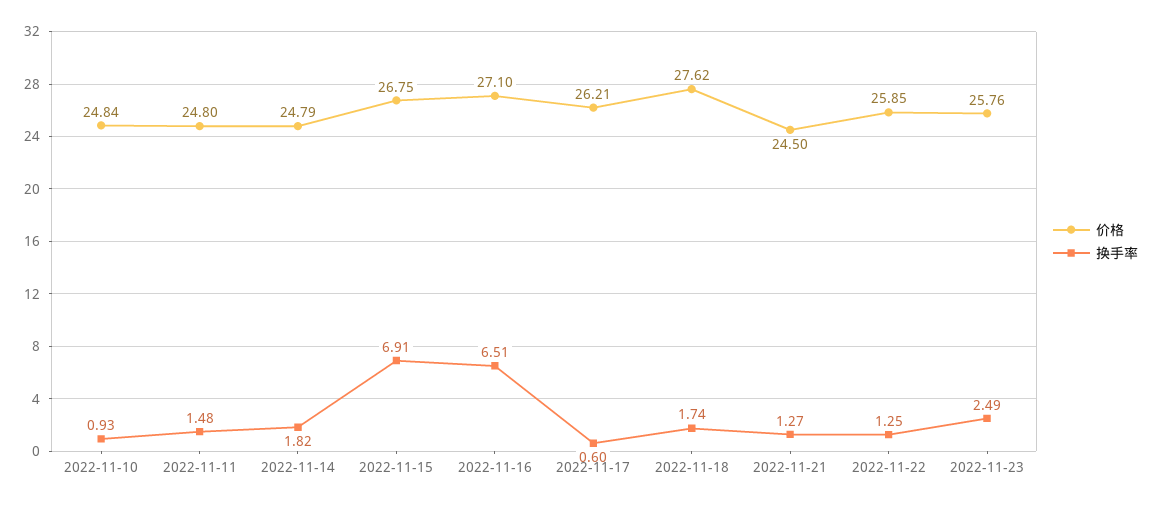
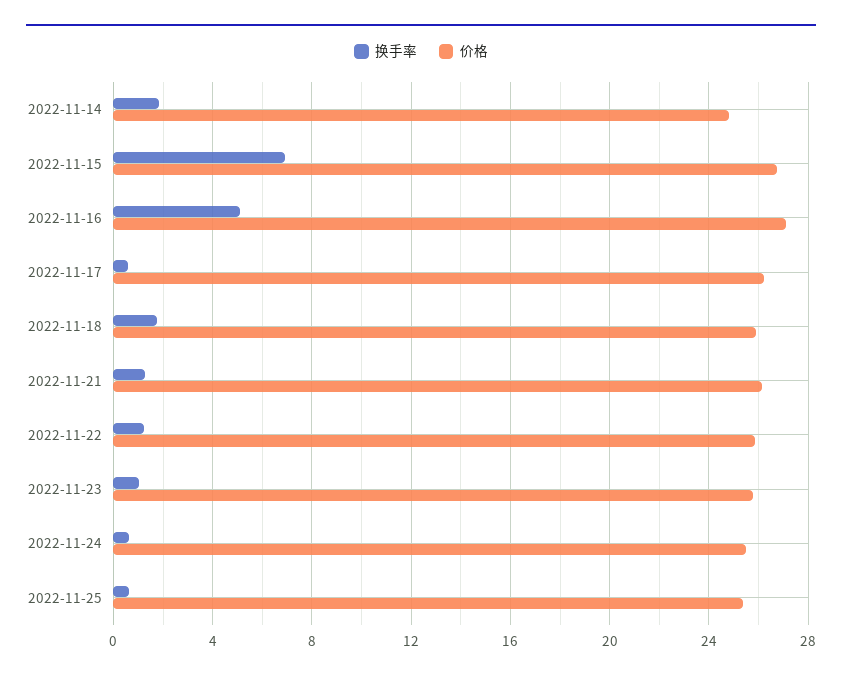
价格, 2022-11-10: 24.84 -> none
换手率, 2022-11-10: 0.93 -> none
价格, 2022-11-11: 24.8 -> none
换手率, 2022-11-11: 1.48 -> none
换手率, 2022-11-16: 6.51 -> 5
价格, 2022-11-18: 27.62 -> 26
价格, 2022-11-21: 24.5 -> 26
换手率, 2022-11-23: 2.49 -> 1
换手率, 2022-11-24: none -> 0.5
价格, 2022-11-24: none -> 25.5
换手率, 2022-11-25: none -> 0.5
价格, 2022-11-25: none -> 25.5

